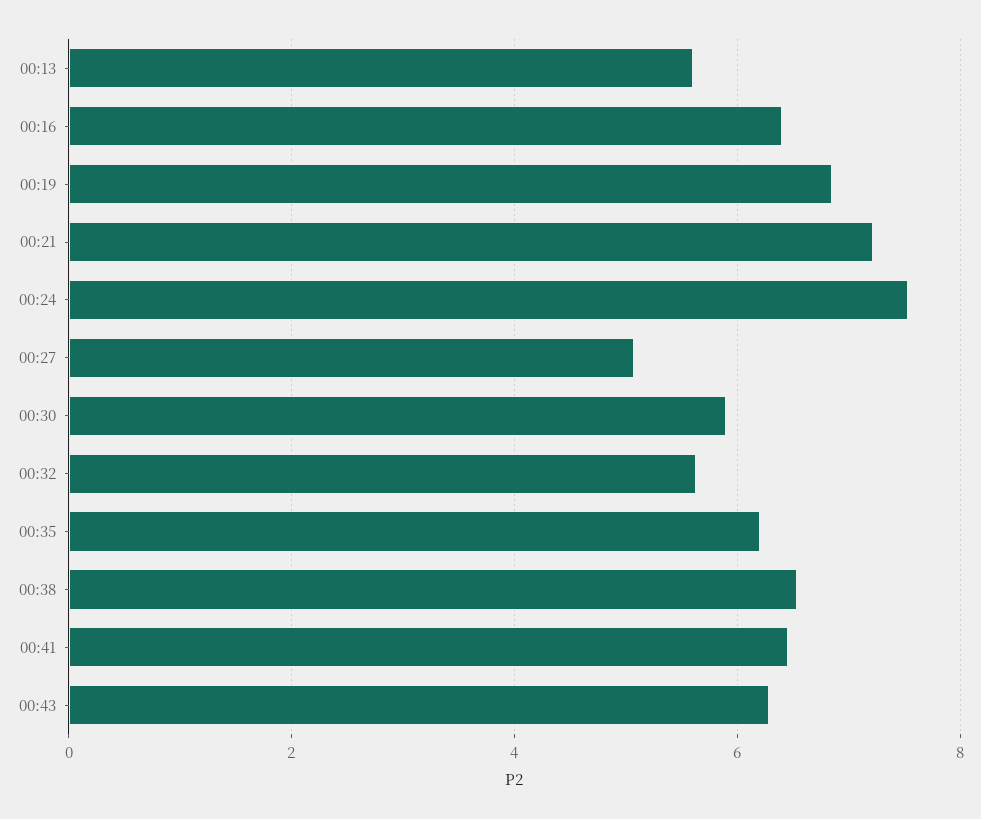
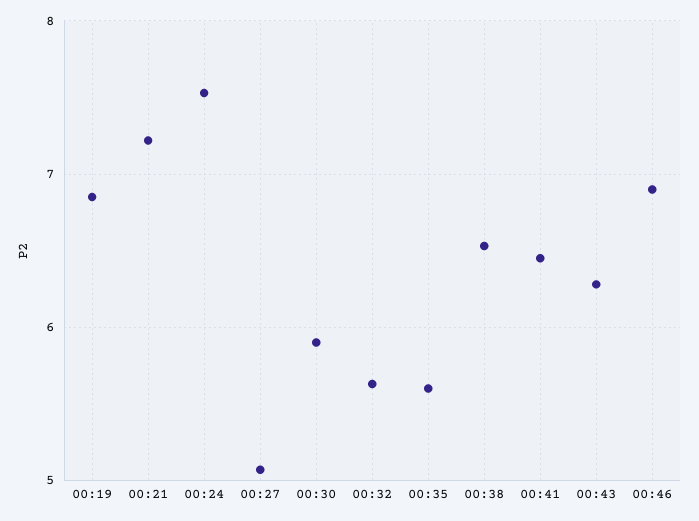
00:13: 5.6 -> none
00:16: 6.4 -> none
00:35: 6.2 -> 5.6
00:46: none -> 6.9

